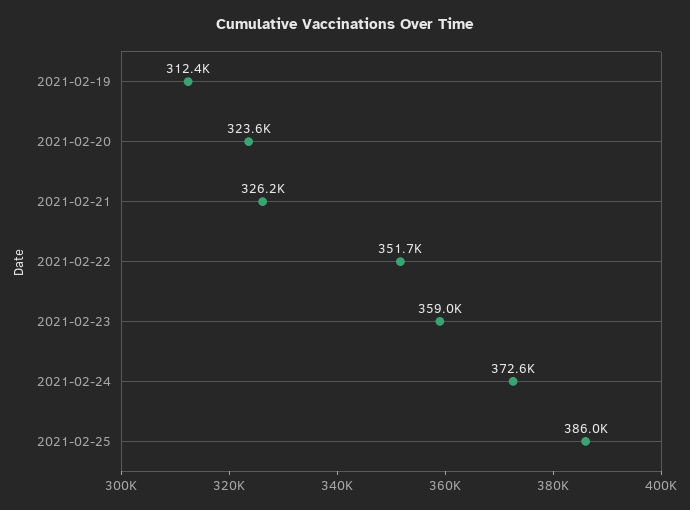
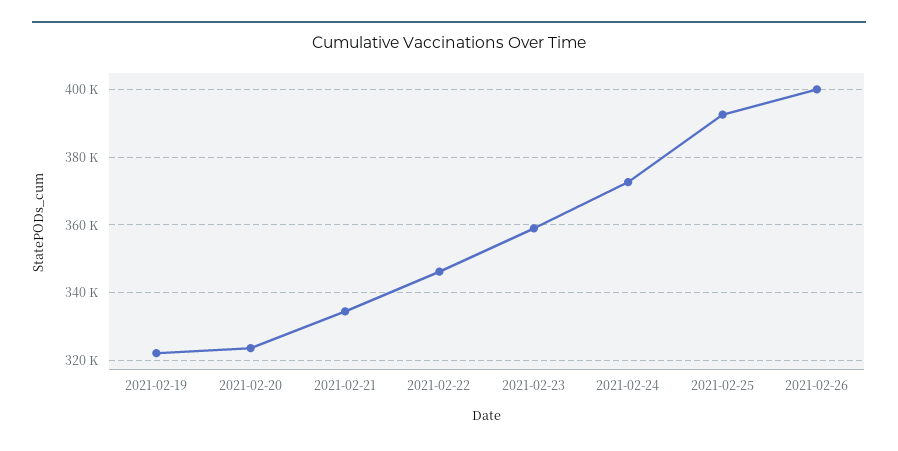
2021-02-19: 312400 -> 322000
2021-02-21: 326200 -> 334000
2021-02-22: 351700 -> 346000
2021-02-25: 386000 -> 392000
2021-02-26: none -> 400000

